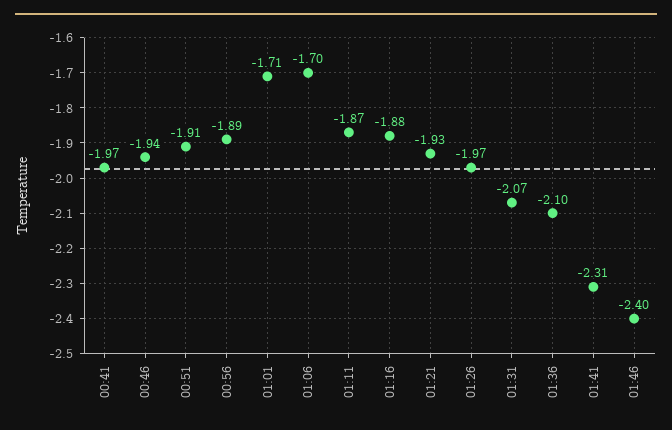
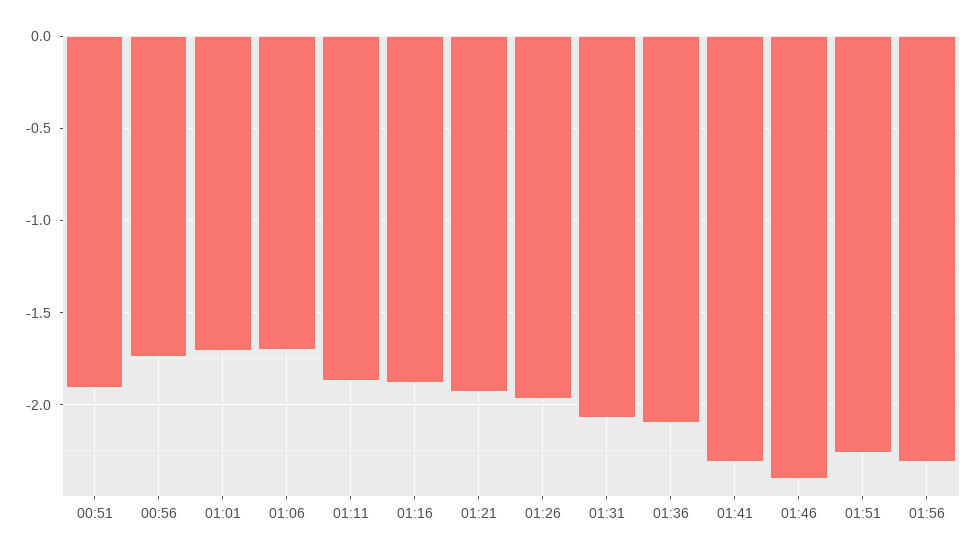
00:41: -1.97 -> none
00:46: -1.94 -> none
00:56: -1.89 -> -1.75
01:51: none -> -2.25
01:56: none -> -2.3

